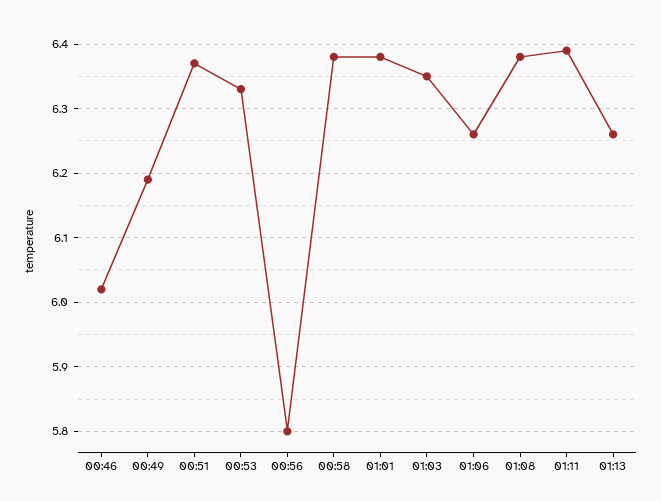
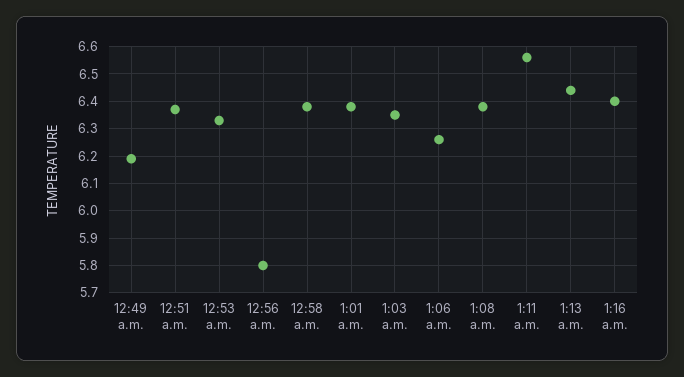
00:46: 6.02 -> none
01:11: 6.39 -> 6.55
01:13: 6.26 -> 6.45
1:16 a.m.: none -> 6.4

